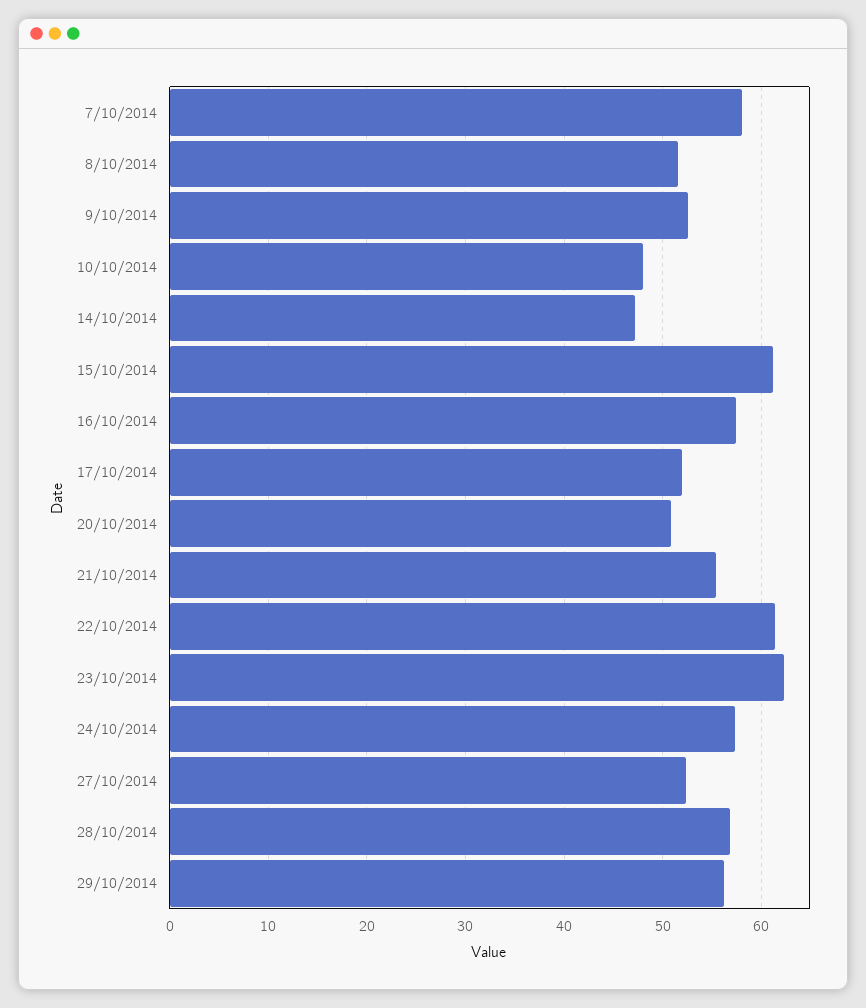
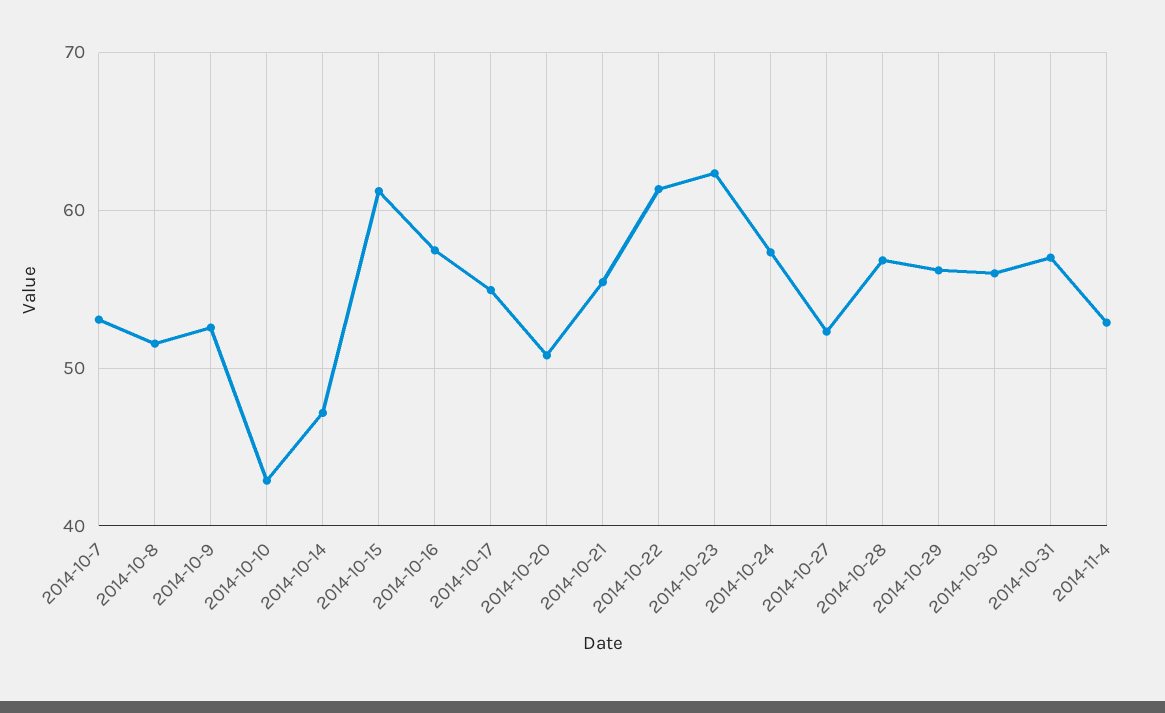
7/10/2014: 58 -> 53
10/10/2014: 48 -> 43
17/10/2014: 52 -> 55
2014-10-30: none -> 56
2014-10-31: none -> 57
2014-11-4: none -> 53

